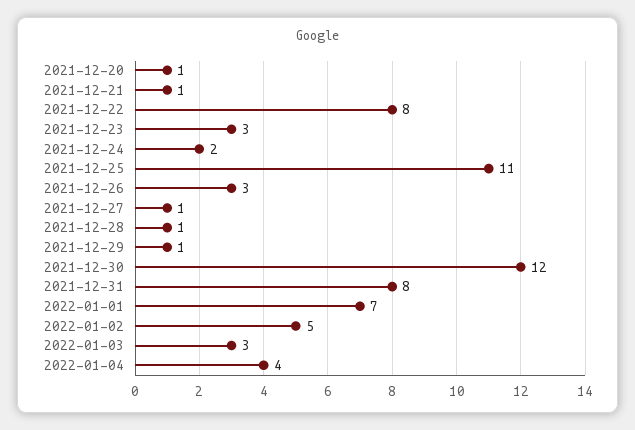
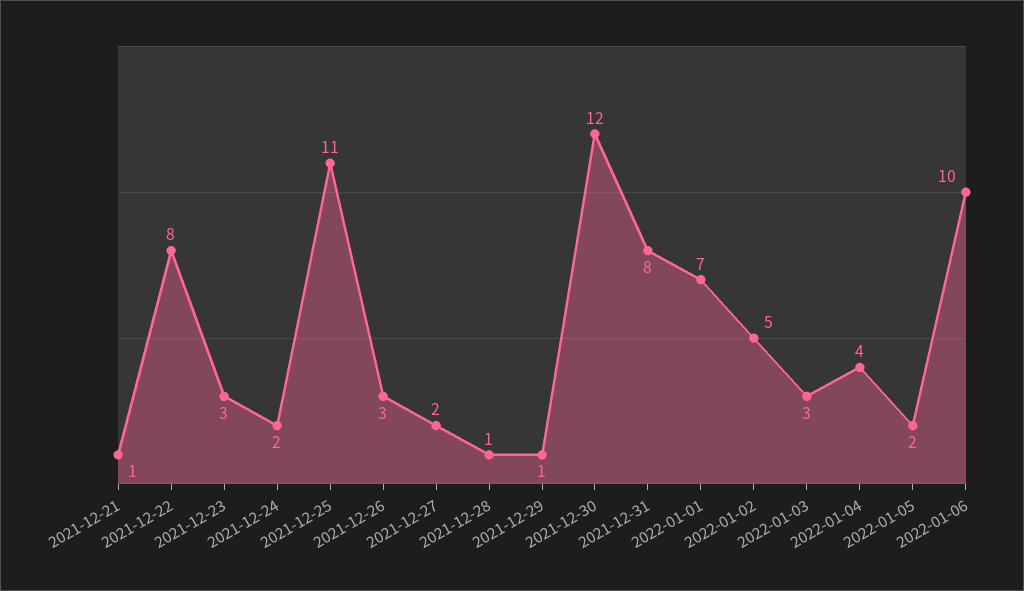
2021-12-20: 1 -> none
2021-12-27: 1 -> 2
2022-01-05: none -> 2
2022-01-06: none -> 10

